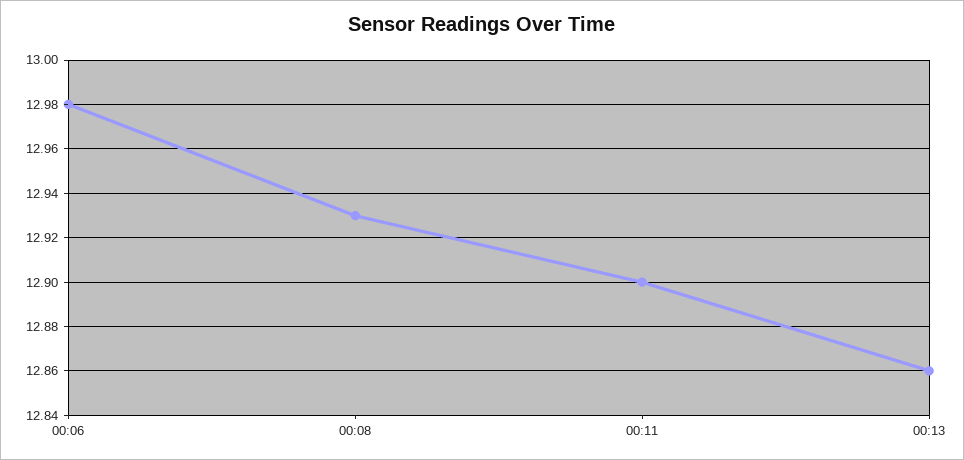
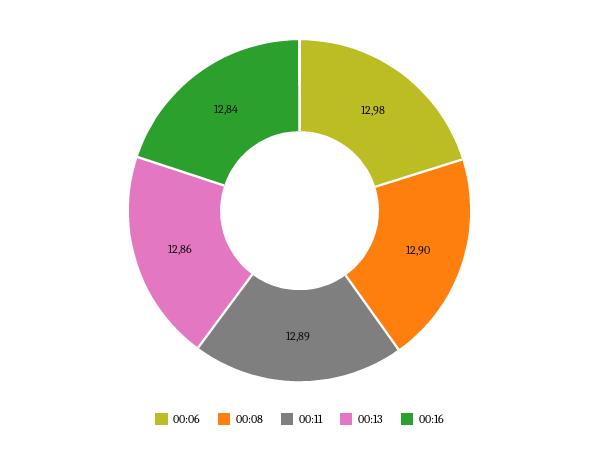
00:08: 12.93 -> 12.9
00:11: 12.9 -> 12.89
00:16: none -> 12.84

